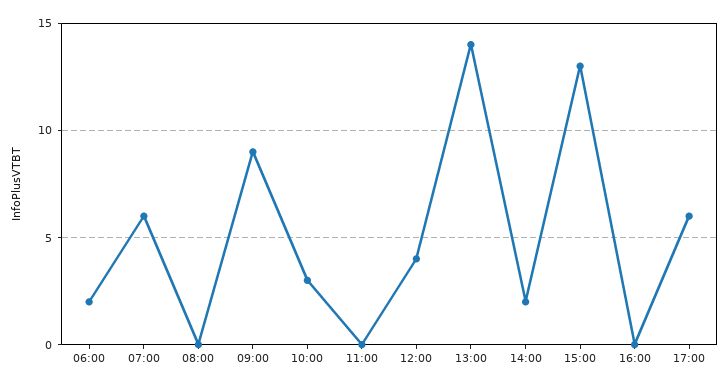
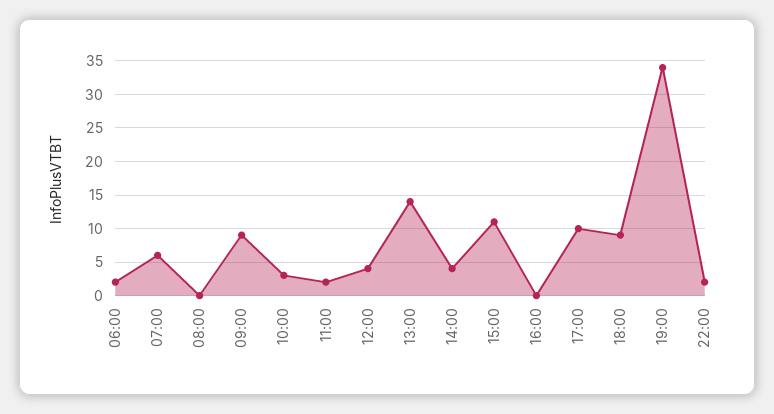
11:00: 0 -> 2
14:00: 2 -> 4
15:00: 13 -> 11
17:00: 6 -> 10
18:00: none -> 9
19:00: none -> 34
22:00: none -> 2

